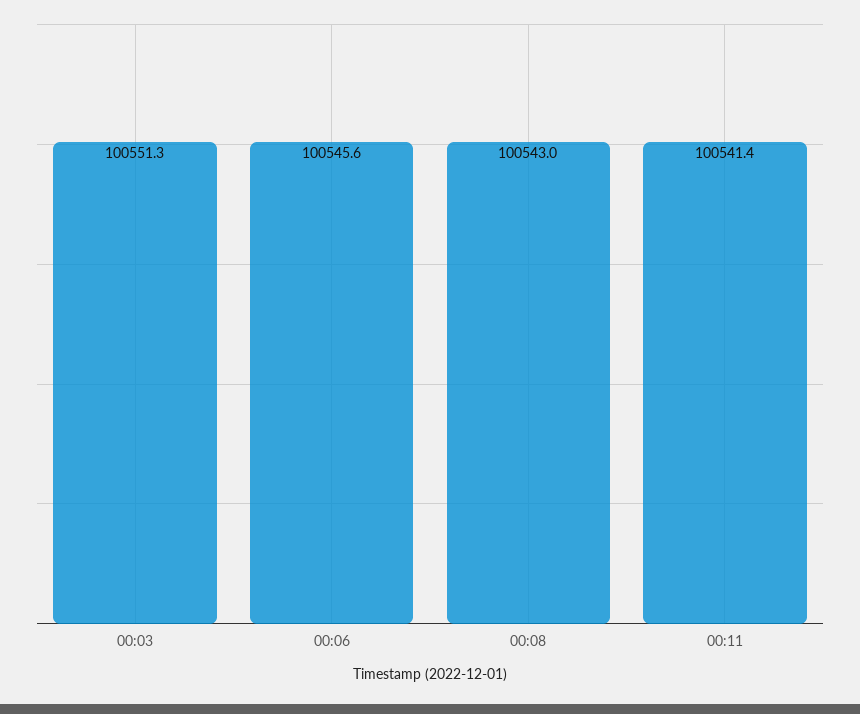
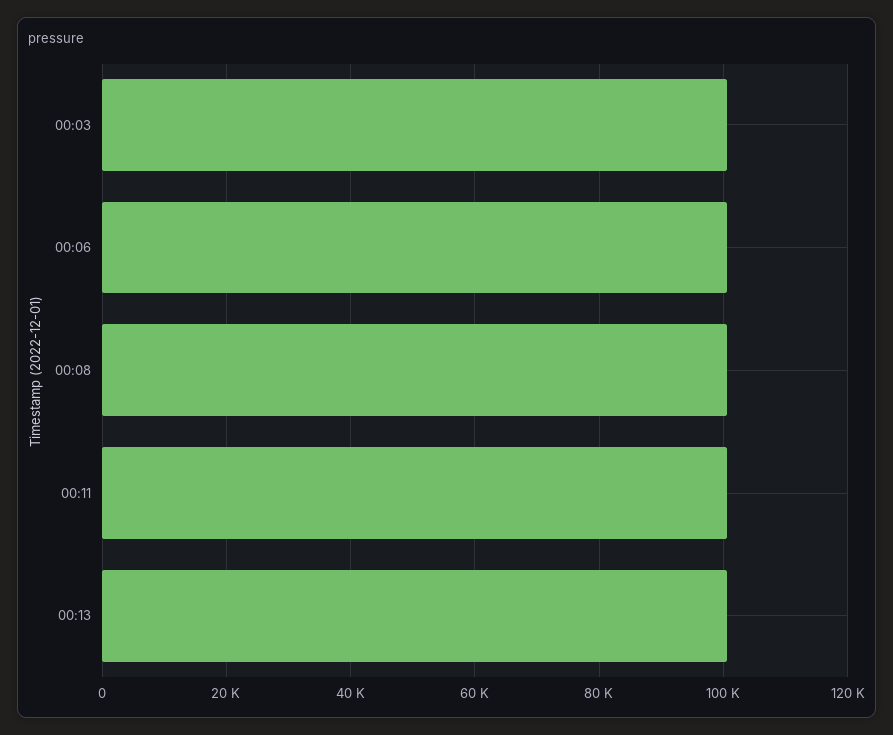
00:13: none -> 100000

